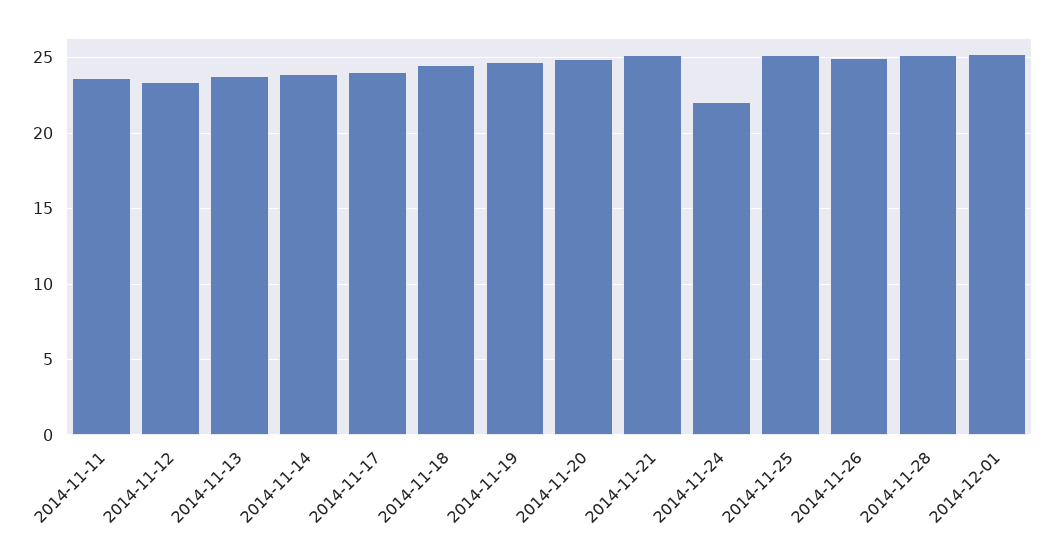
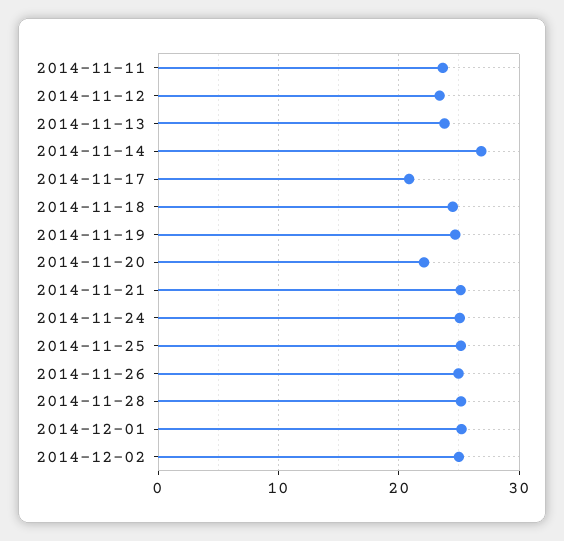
2014-11-14: 24 -> 27
2014-11-17: 24 -> 21
2014-11-20: 25 -> 22
2014-11-24: 22 -> 25
2014-12-02: none -> 25

